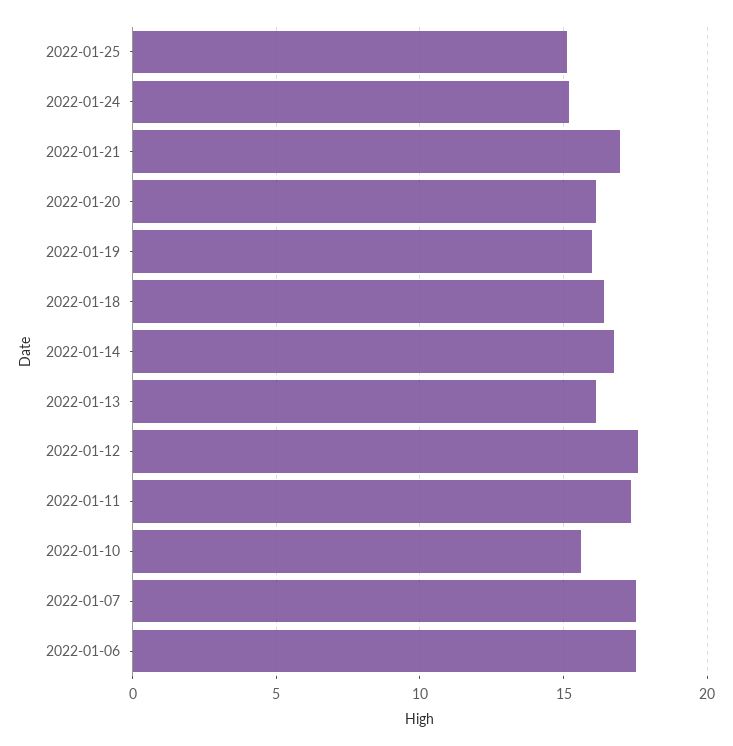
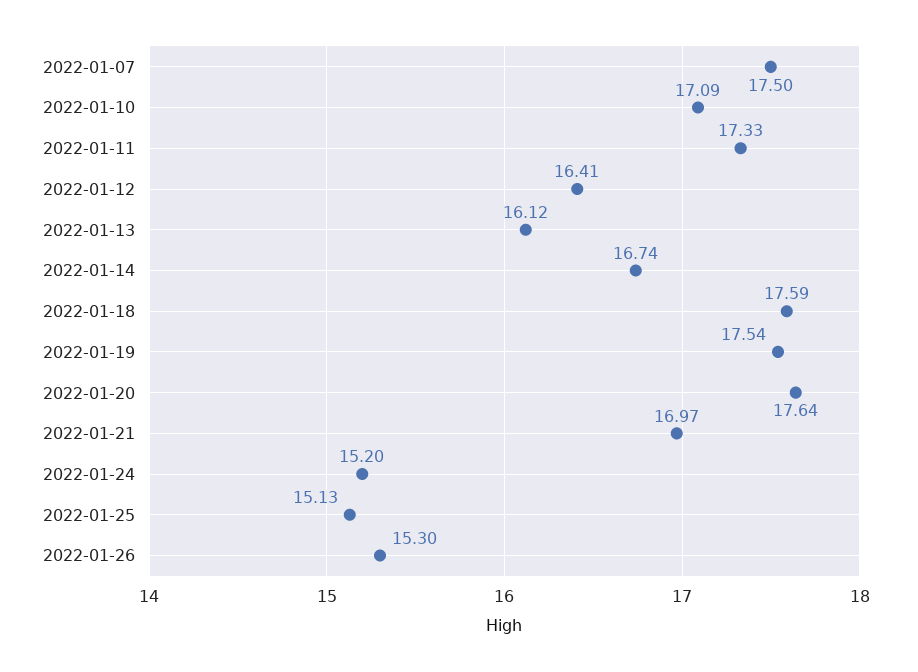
2022-01-20: 16 -> 17.64
2022-01-19: 16 -> 17.54
2022-01-18: 16.5 -> 17.59
2022-01-12: 17.5 -> 16.41
2022-01-10: 15.5 -> 17.09
2022-01-06: 17.5 -> none
2022-01-26: none -> 15.3

